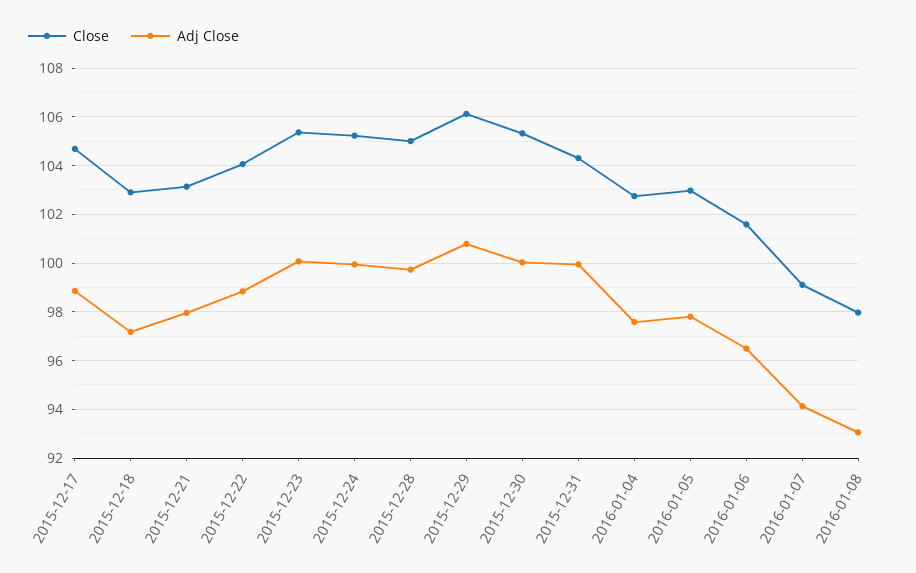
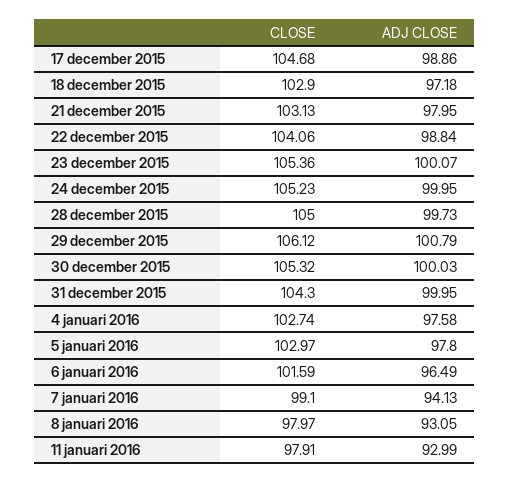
Close, 11 januari 2016: none -> 97.91
Adj Close, 11 januari 2016: none -> 92.99

